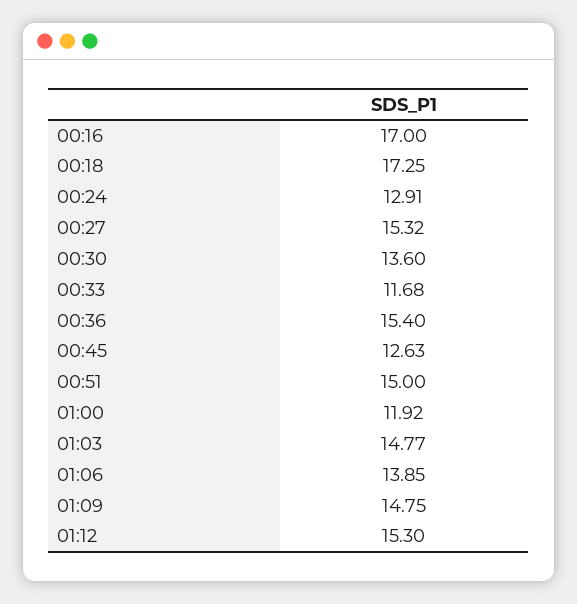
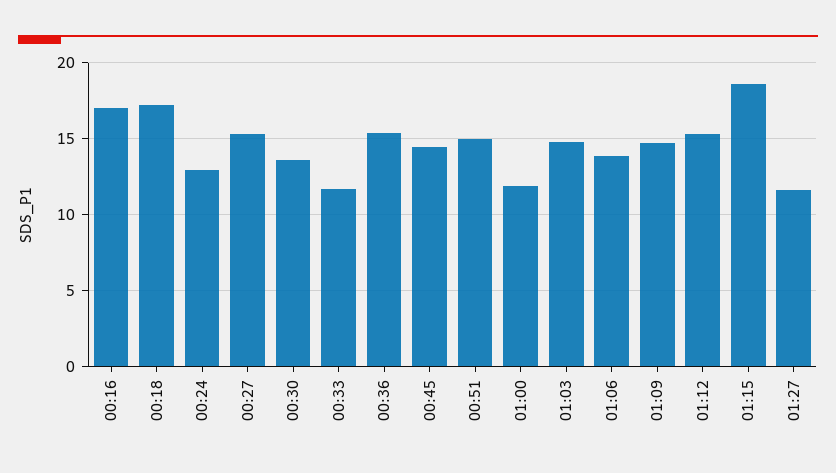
00:45: 12.63 -> 14.5
01:15: none -> 18.5
01:27: none -> 11.5

